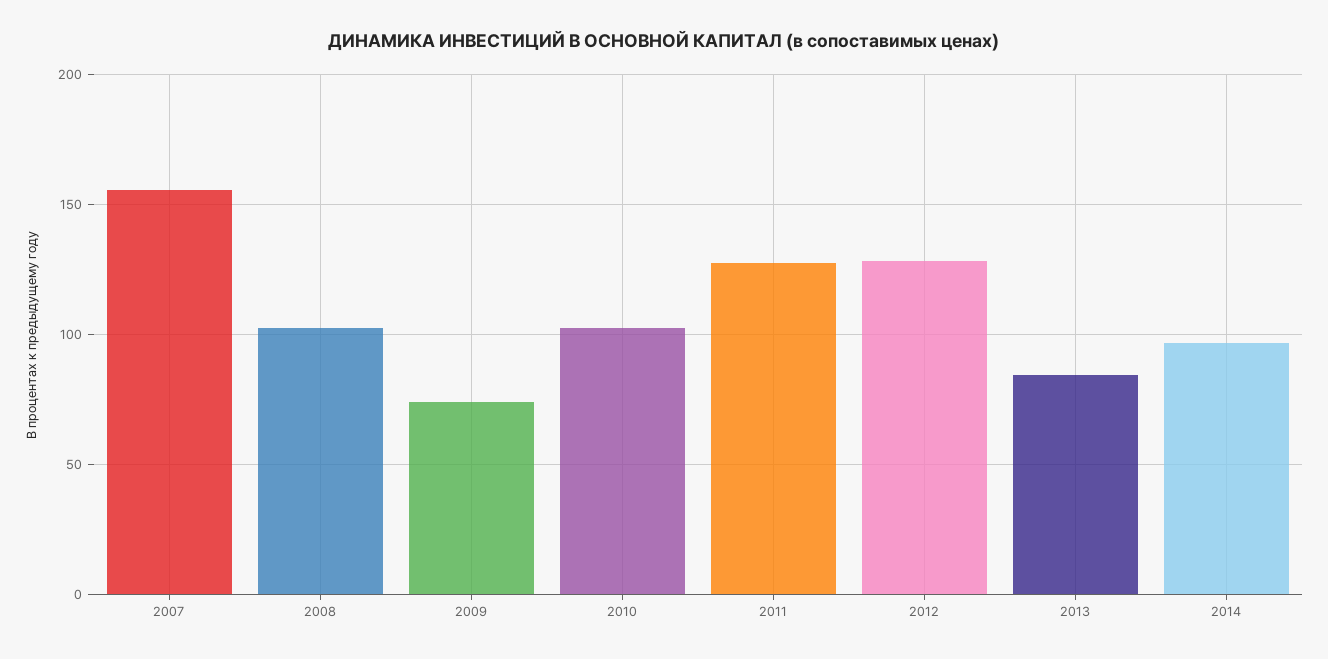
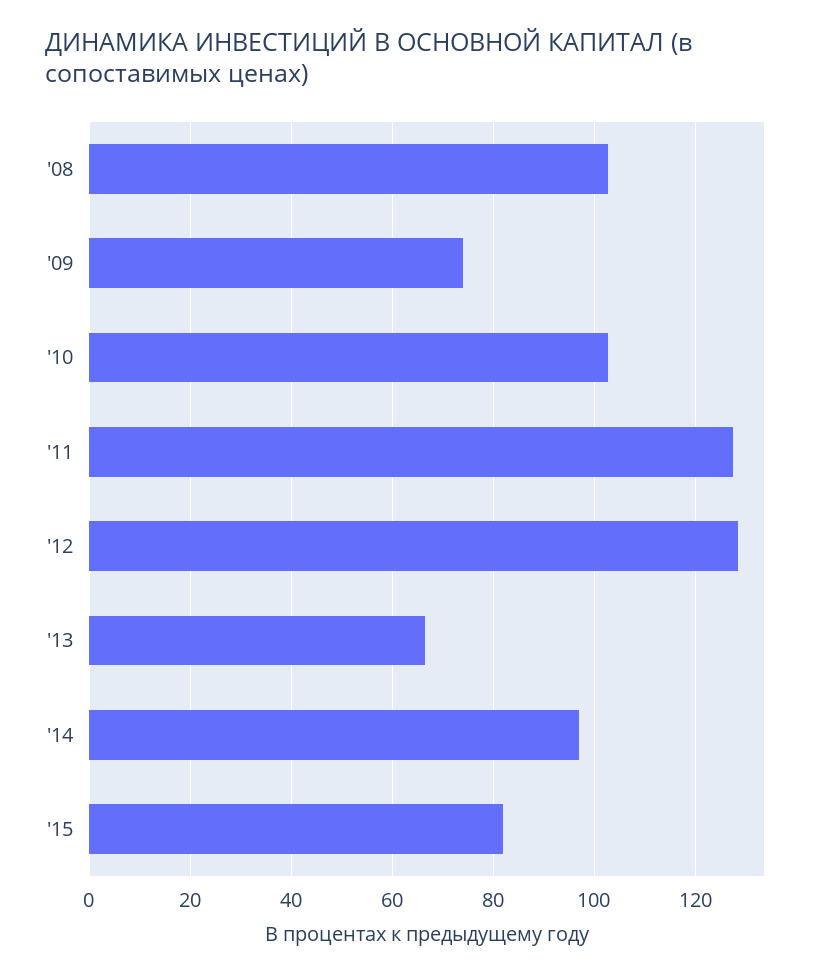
2007: 155 -> none
2013: 85 -> 66
'15: none -> 82

